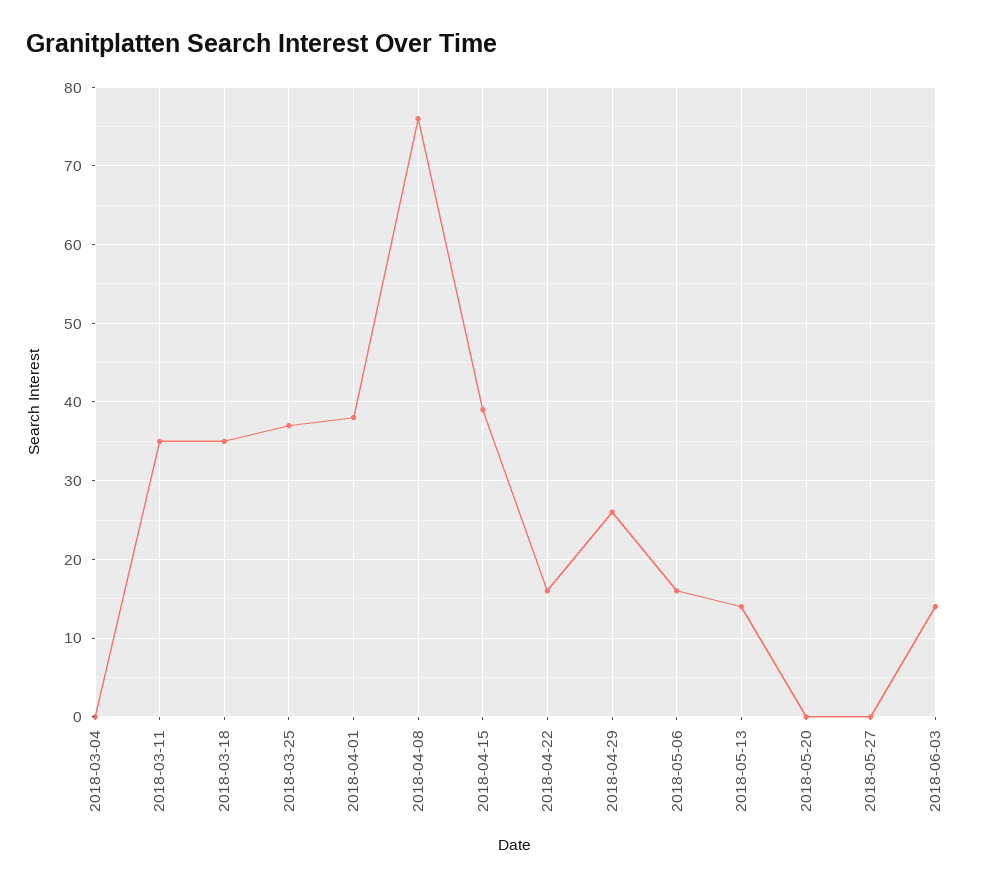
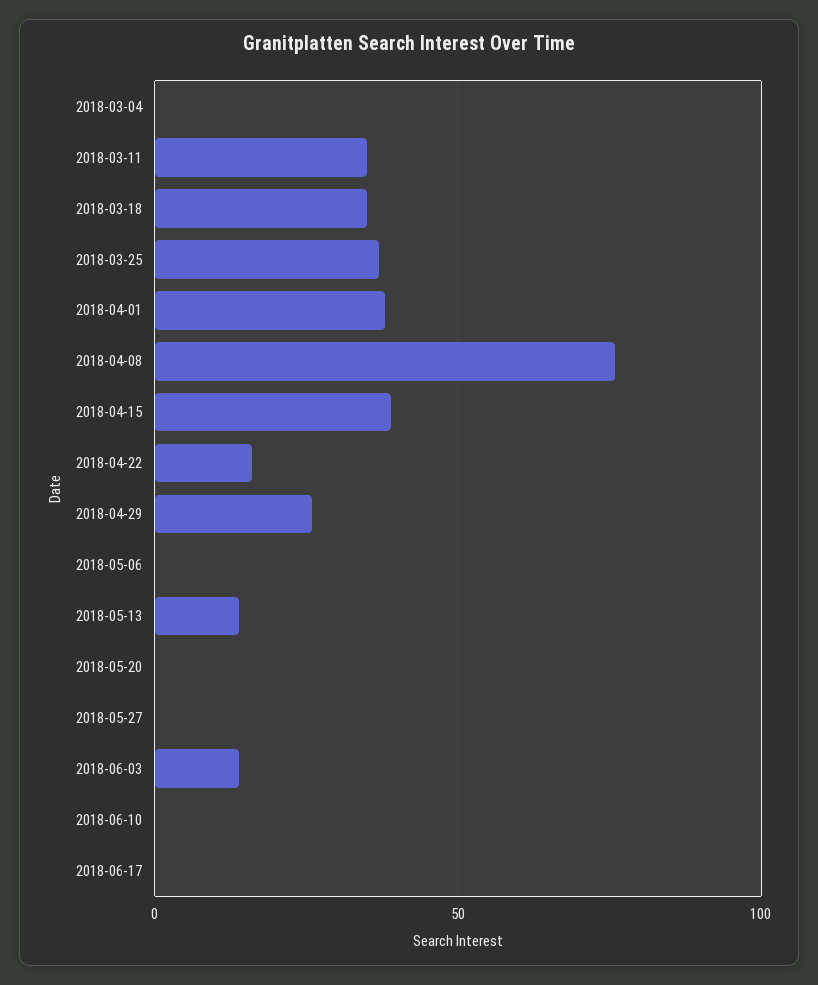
2018-05-06: 16 -> 0
2018-06-10: none -> 0
2018-06-17: none -> 0

